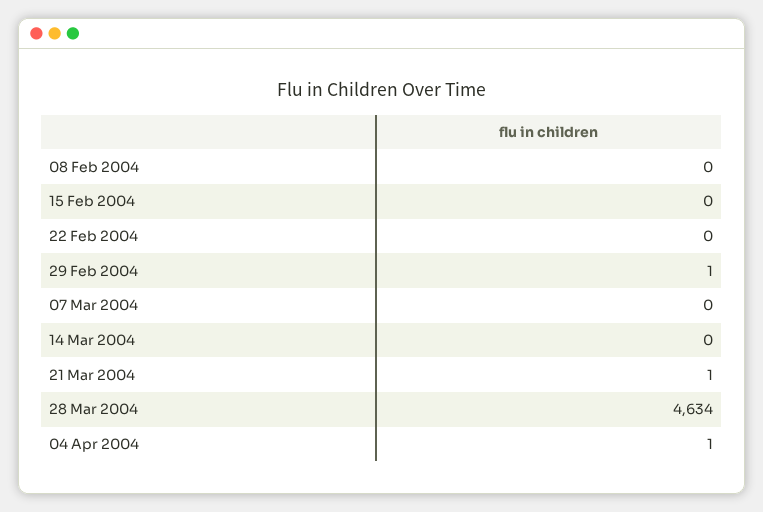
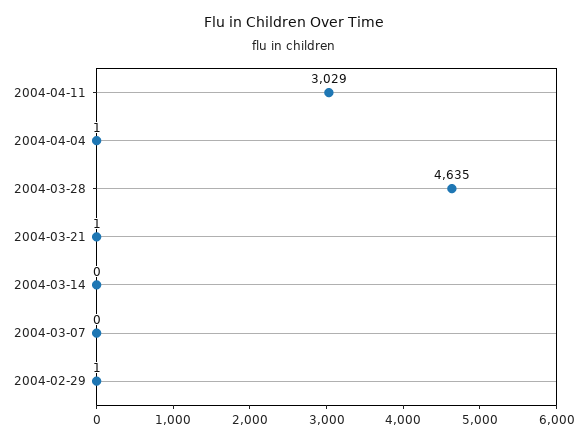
08 Feb 2004: 0 -> none
15 Feb 2004: 0 -> none
22 Feb 2004: 0 -> none
28 Mar 2004: 4634 -> 4635
2004-04-11: none -> 3029

